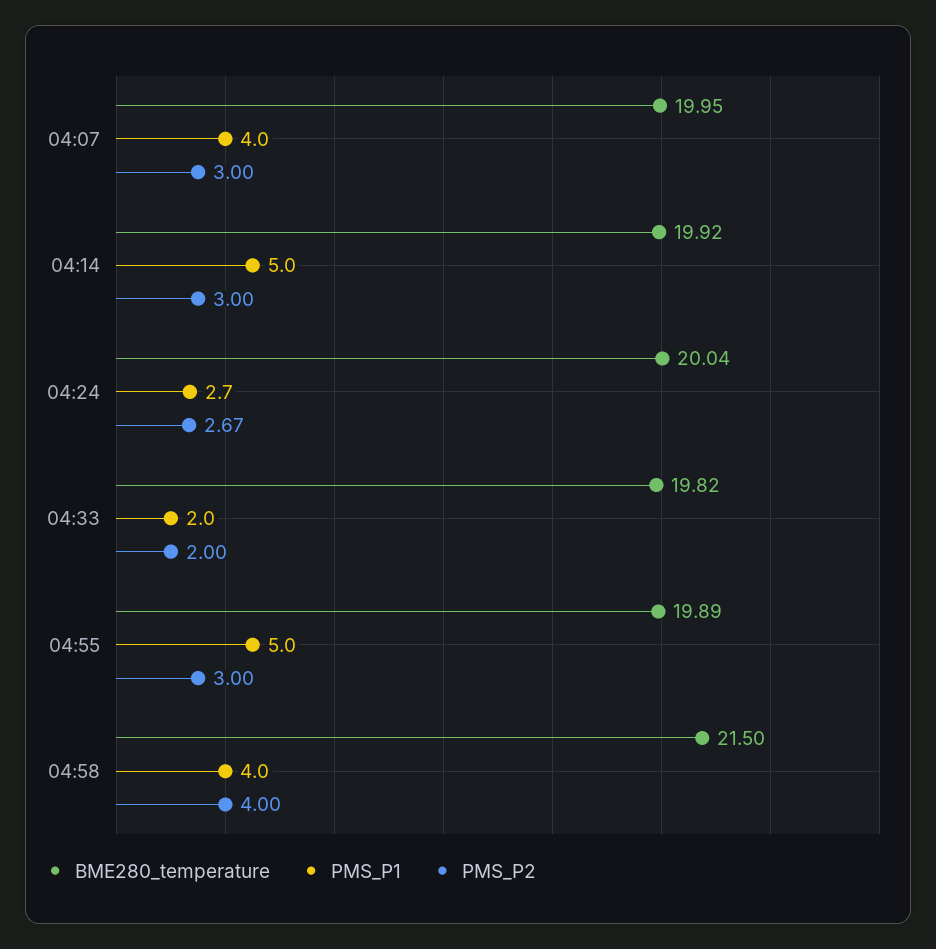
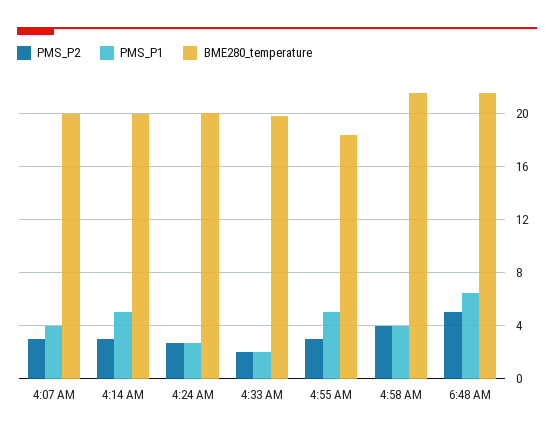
BME280_temperature, 04:55: 19.89 -> 18.5
PMS_P2, 6:48 AM: none -> 5
PMS_P1, 6:48 AM: none -> 6.5
BME280_temperature, 6:48 AM: none -> 21.5

